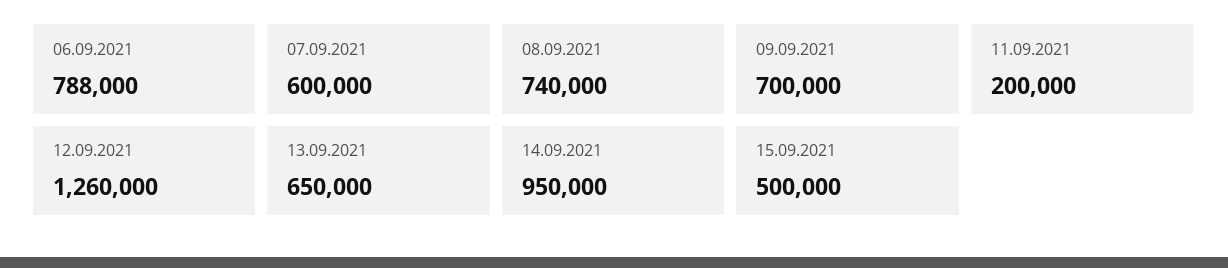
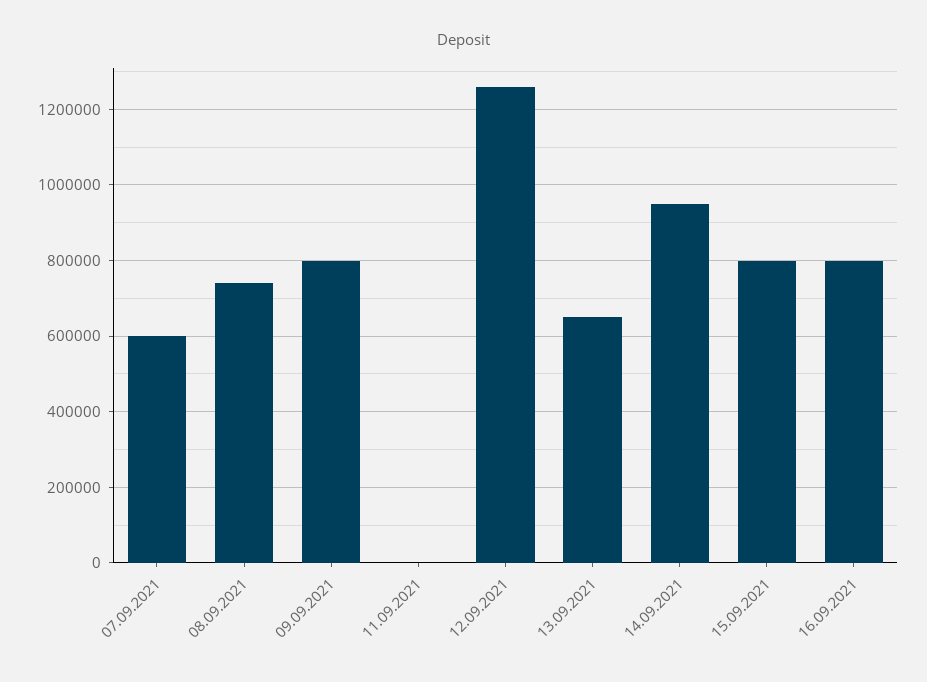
06.09.2021: 788000 -> none
09.09.2021: 700000 -> 800000
11.09.2021: 200000 -> 0
15.09.2021: 500000 -> 800000
16.09.2021: none -> 800000

